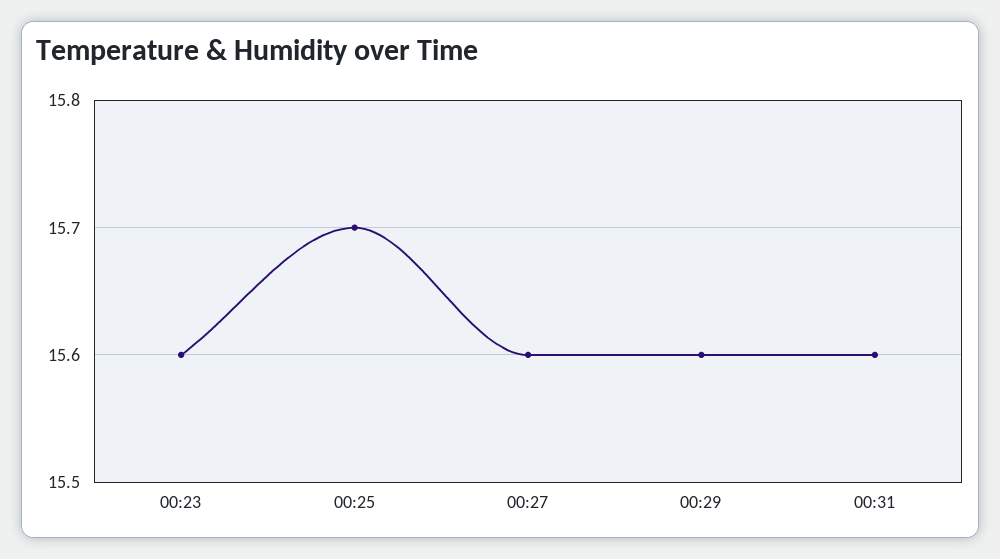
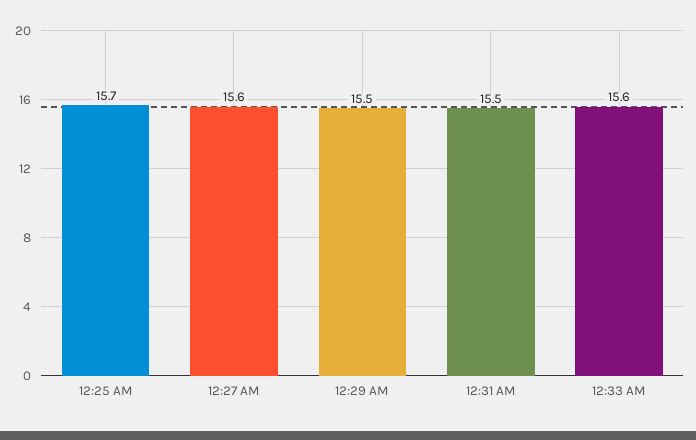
00:23: 15.6 -> none
00:29: 15.6 -> 15.5
00:31: 15.6 -> 15.5
12:33 AM: none -> 15.6

